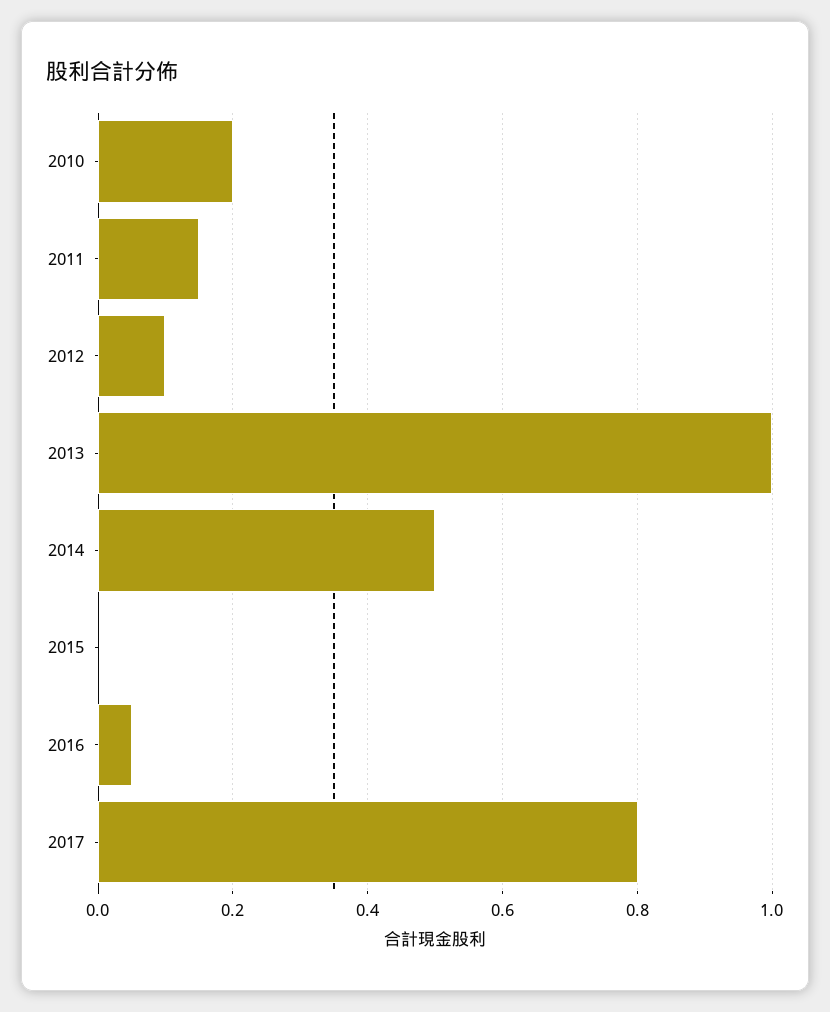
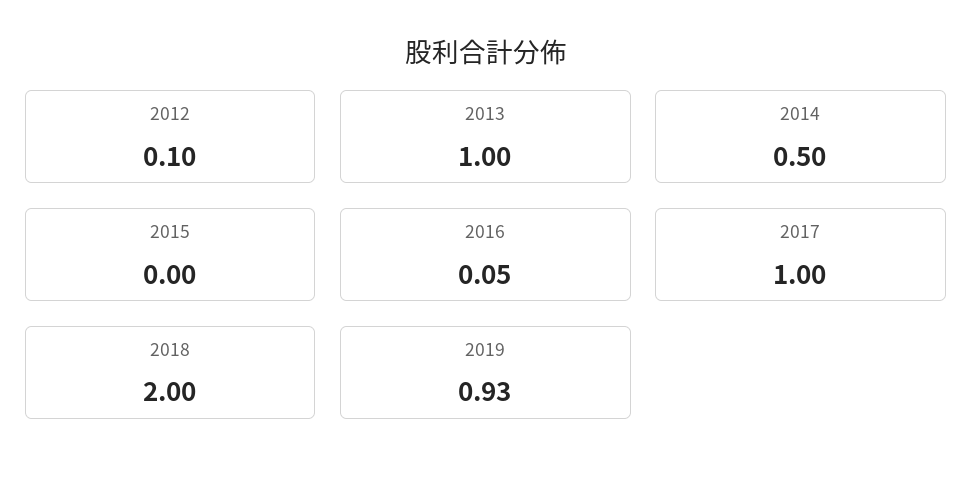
2010: 0.2 -> none
2011: 0.15 -> none
2017: 0.8 -> 1
2018: none -> 2
2019: none -> 0.93

